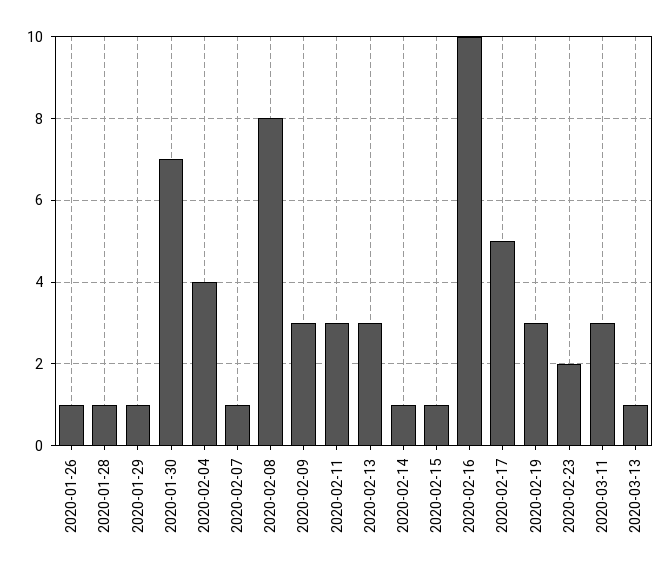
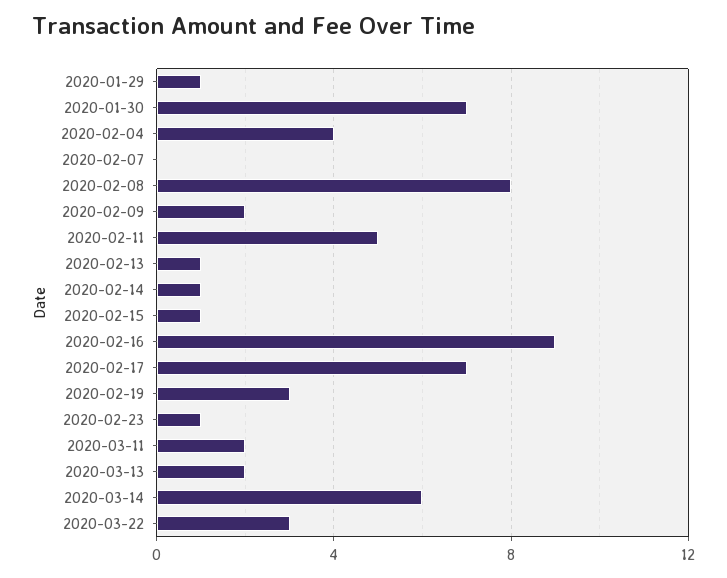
2020-01-26: 1 -> none
2020-01-28: 1 -> none
2020-02-07: 1 -> 0
2020-02-09: 3 -> 2
2020-02-11: 3 -> 5
2020-02-13: 3 -> 1
2020-02-16: 10 -> 9
2020-02-17: 5 -> 7
2020-02-23: 2 -> 1
2020-03-11: 3 -> 2
2020-03-13: 1 -> 2
2020-03-14: none -> 6
2020-03-22: none -> 3

